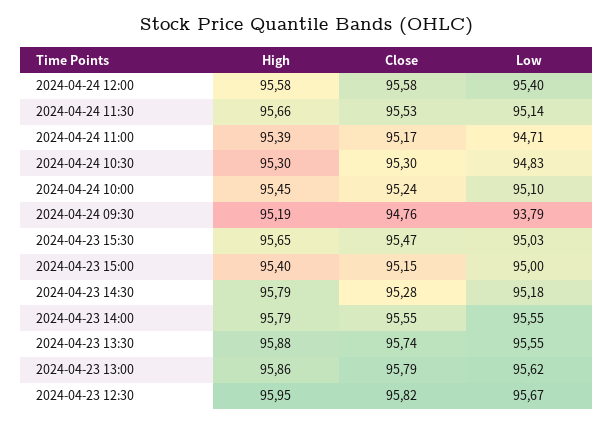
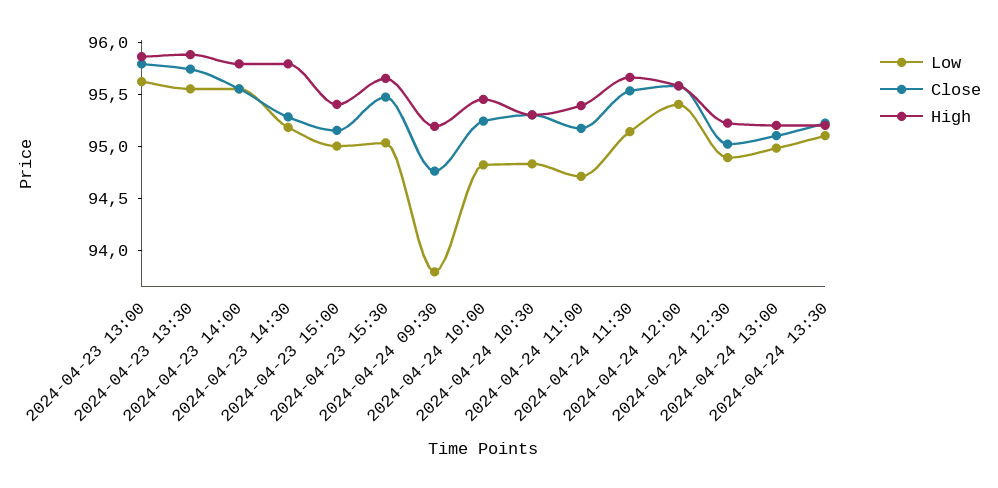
Low, 2024-04-24 10:00: 95.1 -> 94.8
High, 2024-04-23 12:30: 95.95 -> none
Close, 2024-04-23 12:30: 95.82 -> none
Low, 2024-04-23 12:30: 95.67 -> none
Low, 2024-04-24 12:30: none -> 94.9
Close, 2024-04-24 12:30: none -> 95
High, 2024-04-24 12:30: none -> 95.2
Low, 2024-04-24 13:00: none -> 95
Close, 2024-04-24 13:00: none -> 95.1
High, 2024-04-24 13:00: none -> 95.2
Low, 2024-04-24 13:30: none -> 95.1
Close, 2024-04-24 13:30: none -> 95.2
High, 2024-04-24 13:30: none -> 95.2

